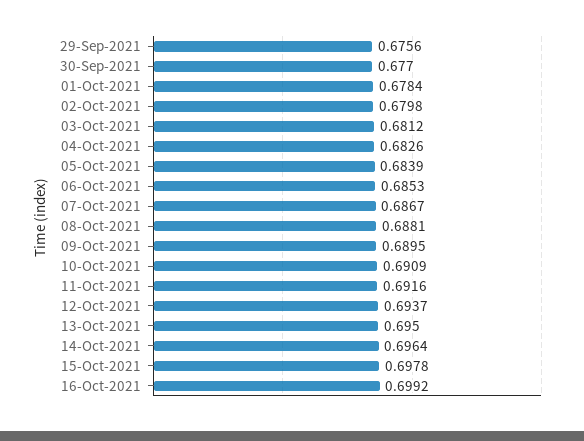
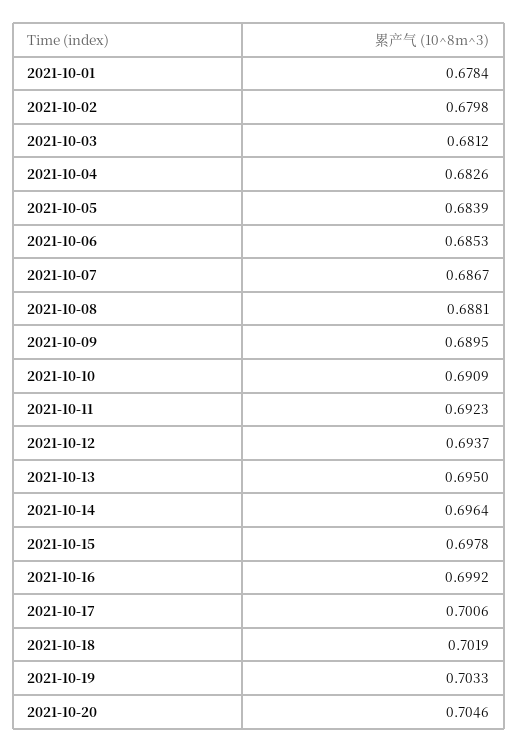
29-Sep-2021: 0.6756 -> none
30-Sep-2021: 0.677 -> none
11-Oct-2021: 0.6916 -> 0.6923
2021-10-17: none -> 0.7006
2021-10-18: none -> 0.7019
2021-10-19: none -> 0.7033
2021-10-20: none -> 0.7046

